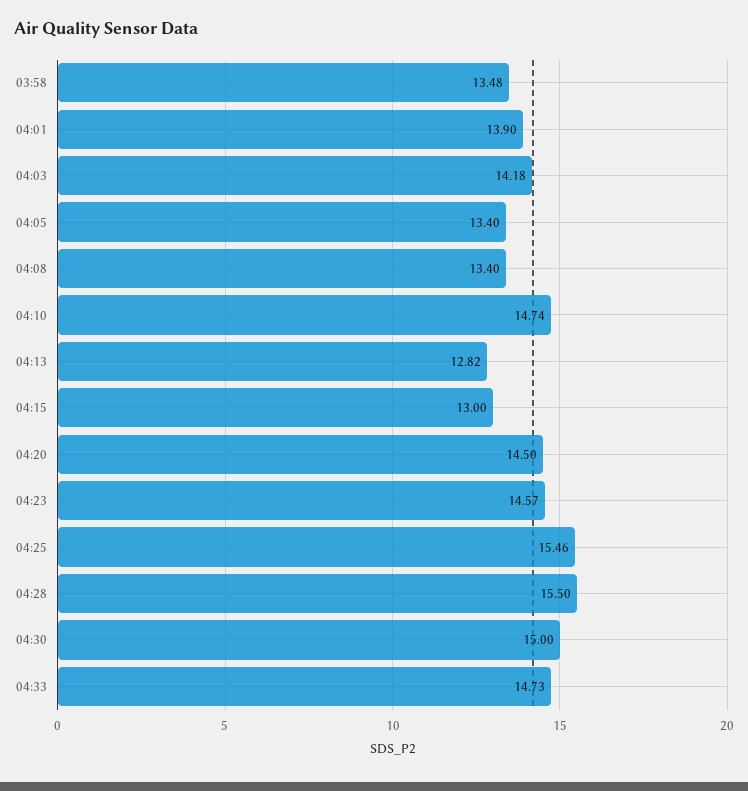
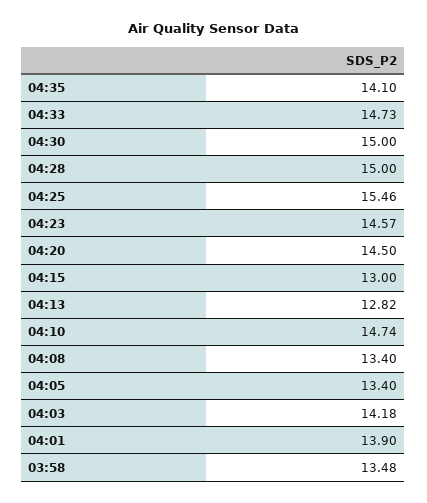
04:28: 15.5 -> 15
04:35: none -> 14.1

